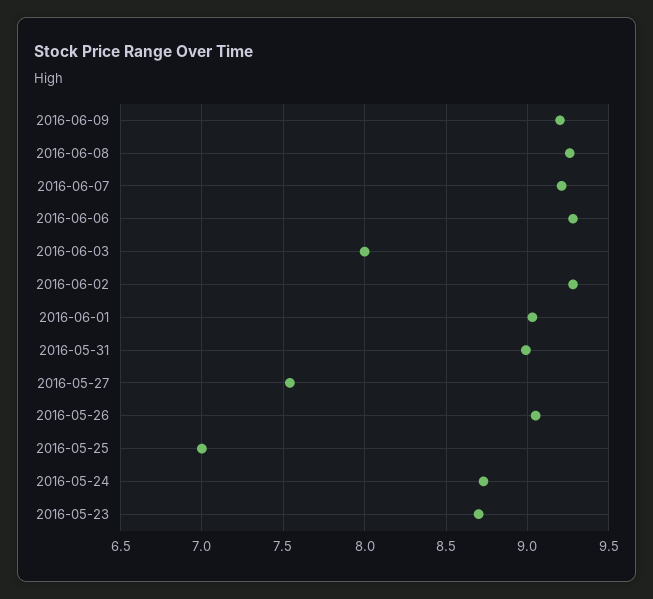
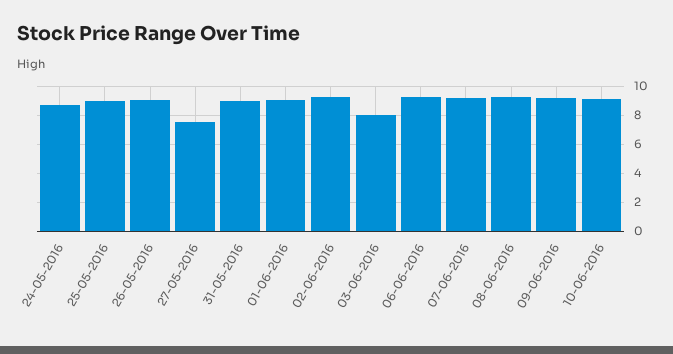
2016-05-25: 7 -> 9
2016-05-23: 8.7 -> none
10-06-2016: none -> 9

